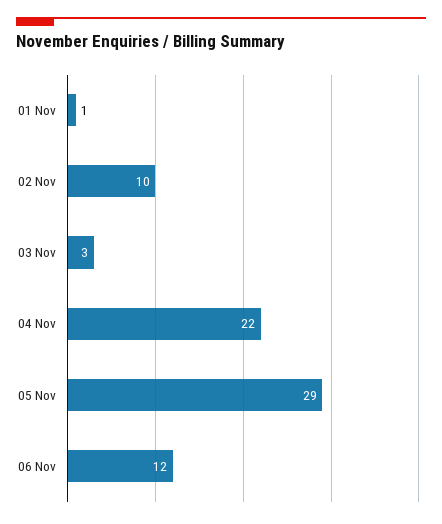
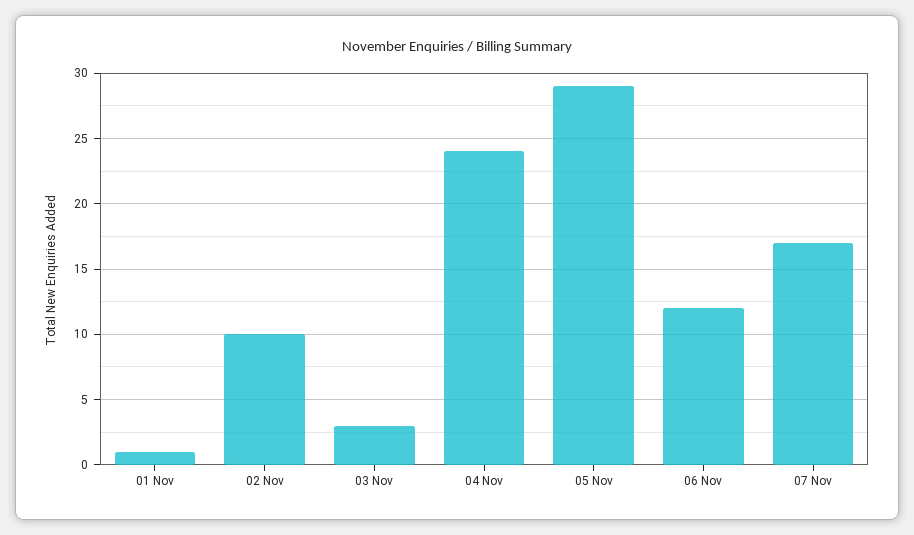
04 Nov: 22 -> 24
07 Nov: none -> 17

